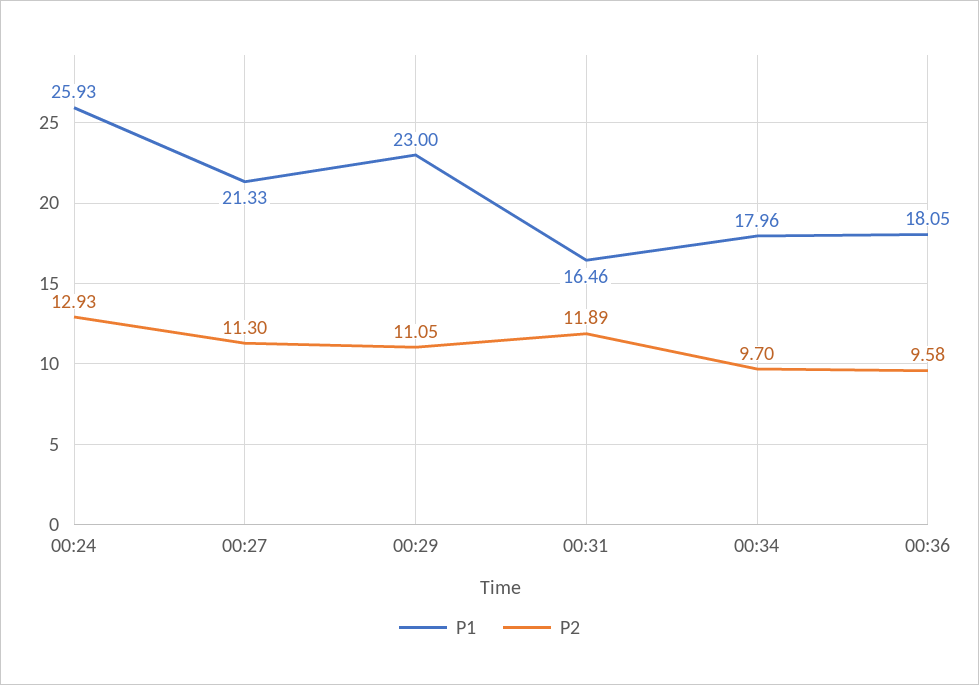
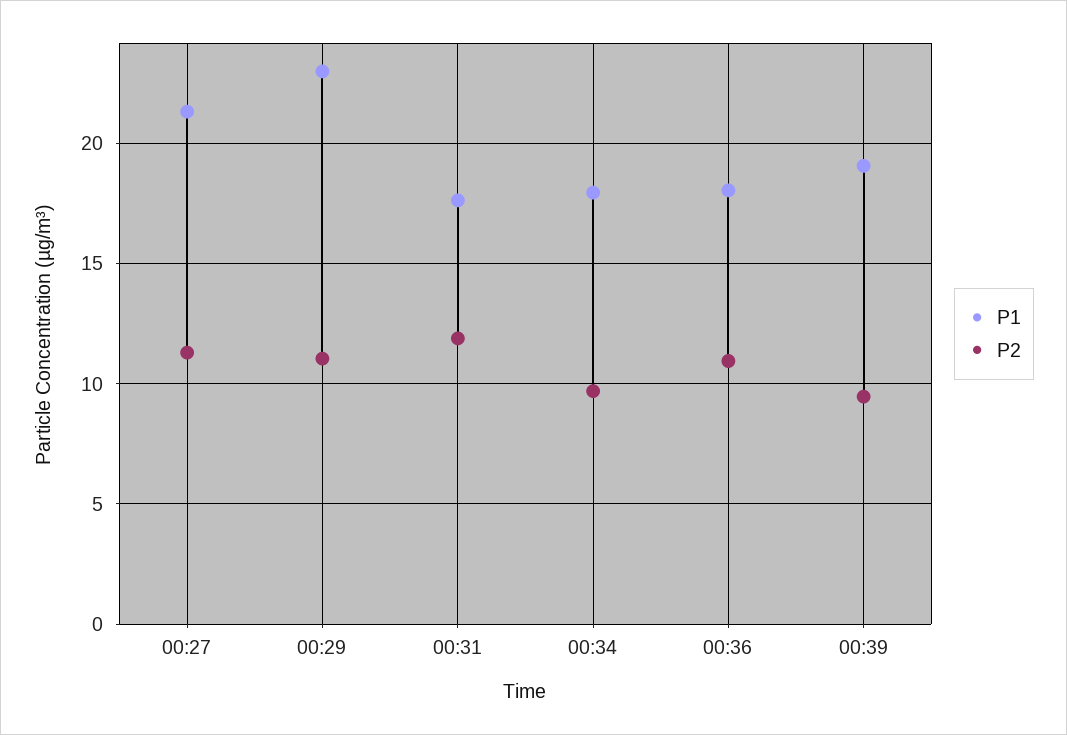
P1, 00:24: 25.93 -> none
P2, 00:24: 12.93 -> none
P1, 00:31: 16.46 -> 17.5
P2, 00:36: 9.58 -> 11
P1, 00:39: none -> 19
P2, 00:39: none -> 9.5

